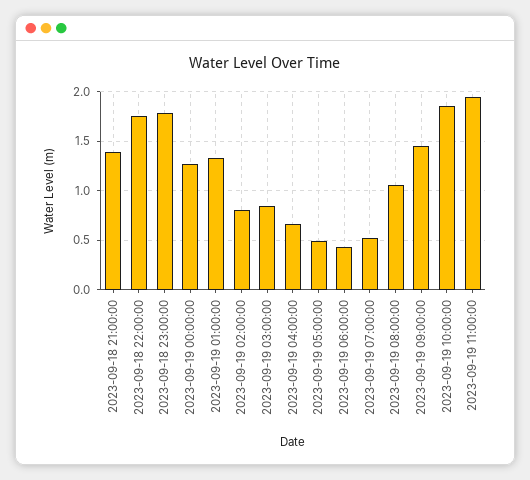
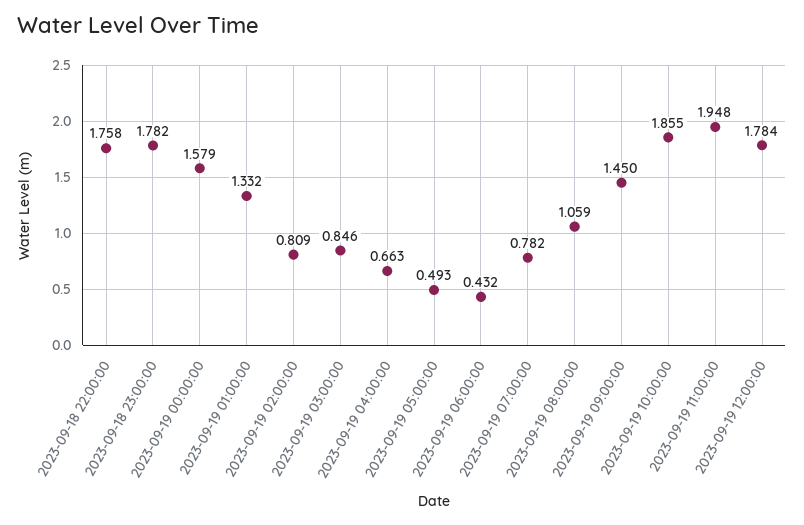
2023-09-18 21:00:00: 1.4 -> none
2023-09-19 00:00:00: 1.3 -> 1.579
2023-09-19 07:00:00: 0.5 -> 0.782
2023-09-19 12:00:00: none -> 1.784

